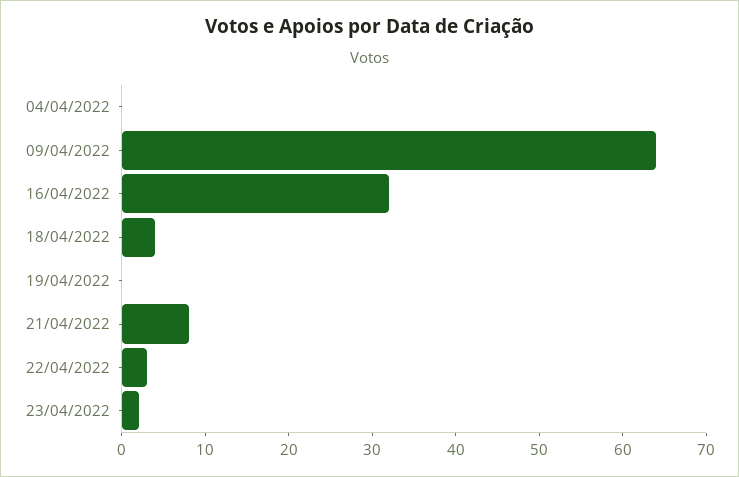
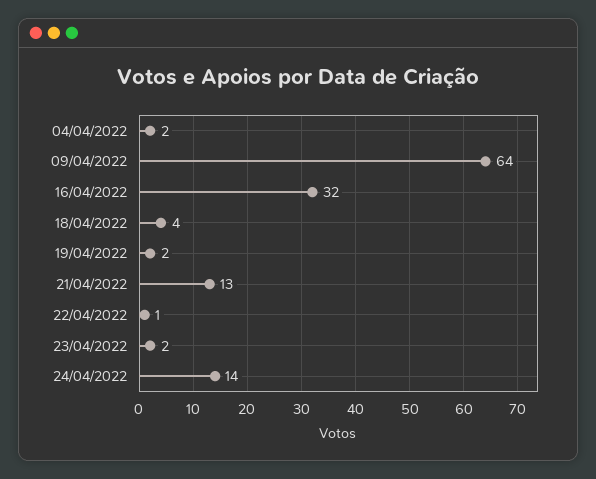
04/04/2022: 0 -> 2
19/04/2022: 0 -> 2
21/04/2022: 8 -> 13
22/04/2022: 3 -> 1
24/04/2022: none -> 14

